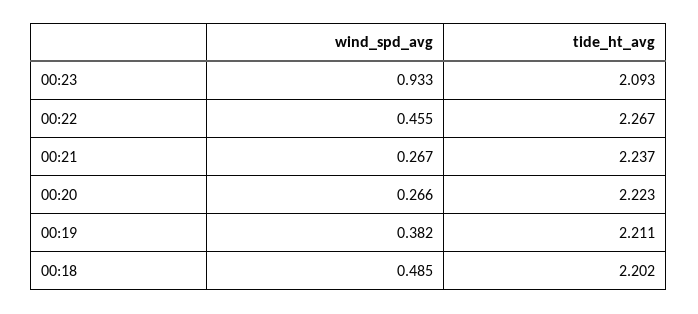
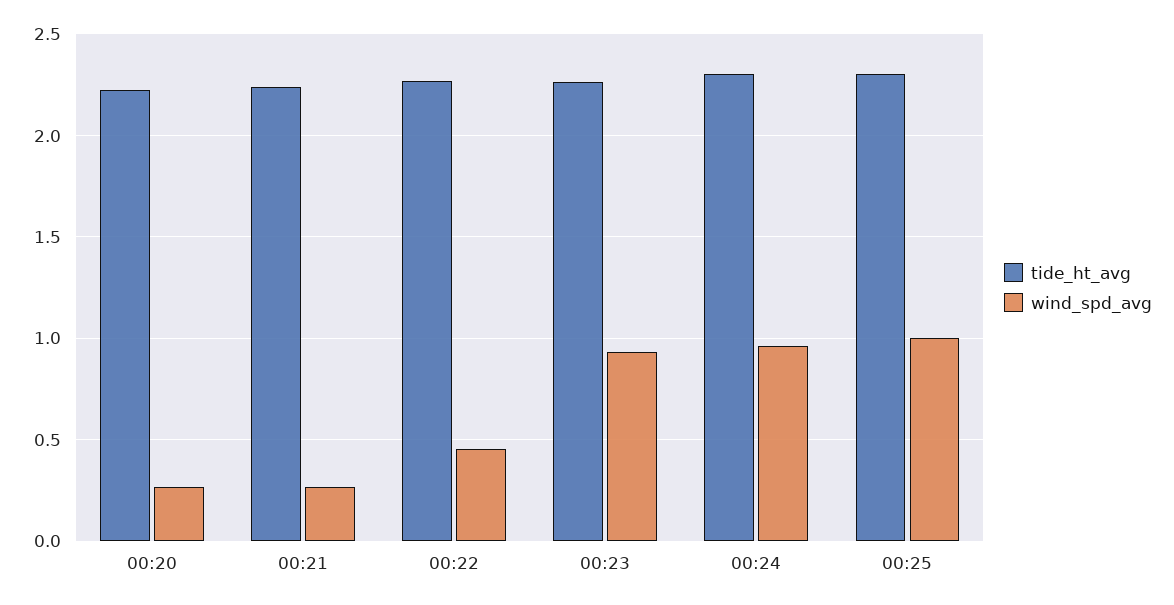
tide_ht_avg, 00:23: 2.093 -> 2.25
wind_spd_avg, 00:19: 0.382 -> none
tide_ht_avg, 00:19: 2.211 -> none
wind_spd_avg, 00:18: 0.485 -> none
tide_ht_avg, 00:18: 2.202 -> none
tide_ht_avg, 00:24: none -> 2.3
wind_spd_avg, 00:24: none -> 0.95
tide_ht_avg, 00:25: none -> 2.3
wind_spd_avg, 00:25: none -> 1

